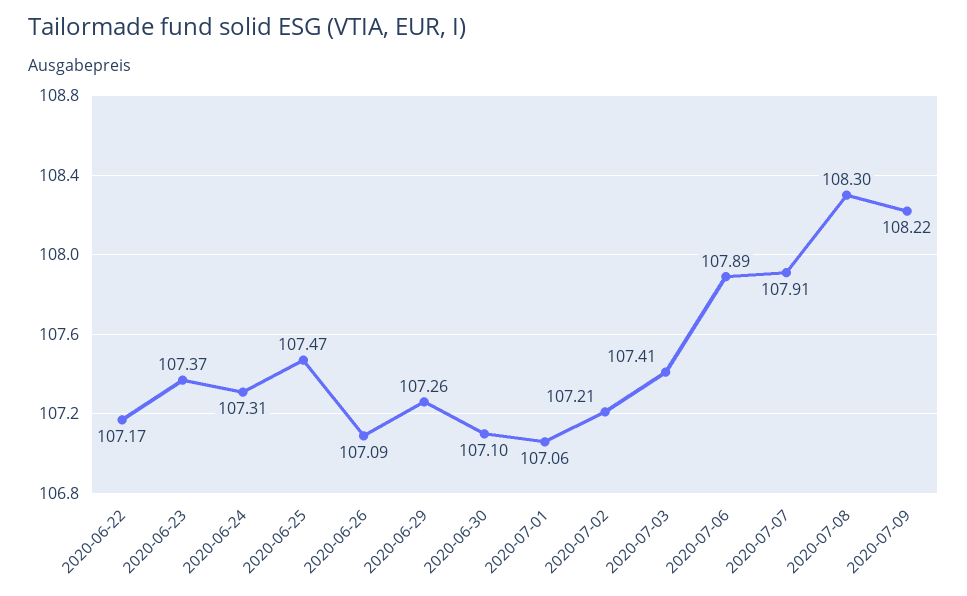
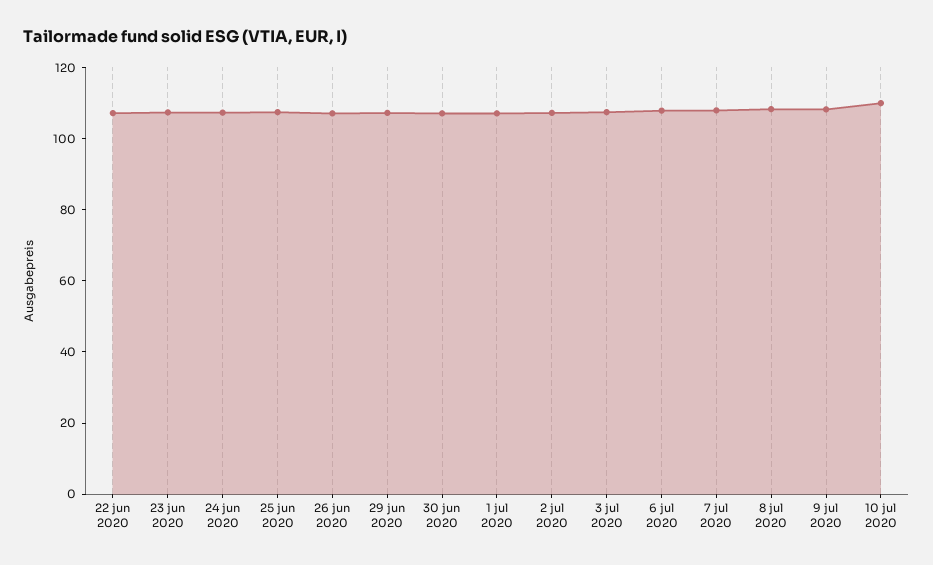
10 jul 2020: none -> 110

